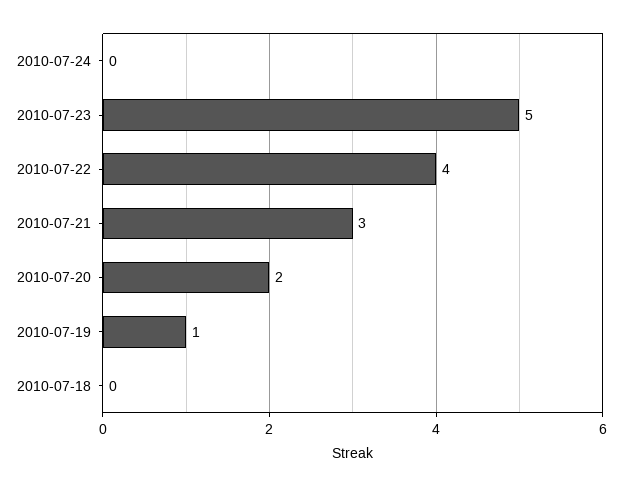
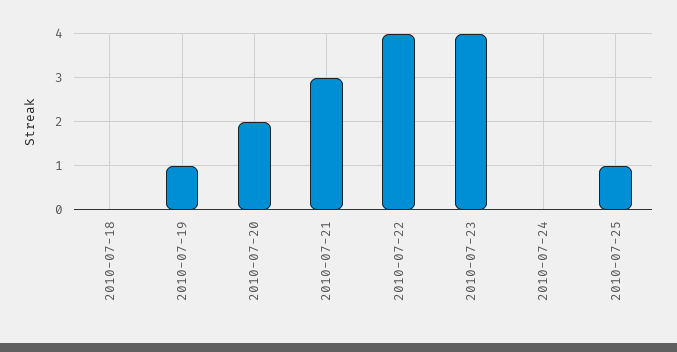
2010-07-23: 5 -> 4
2010-07-25: none -> 1

